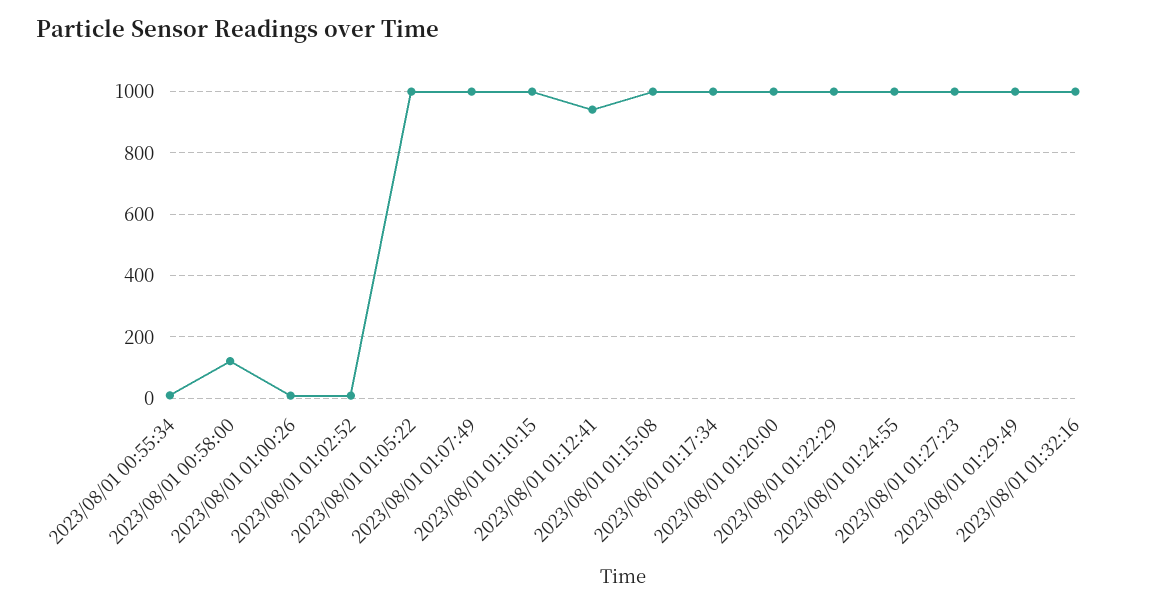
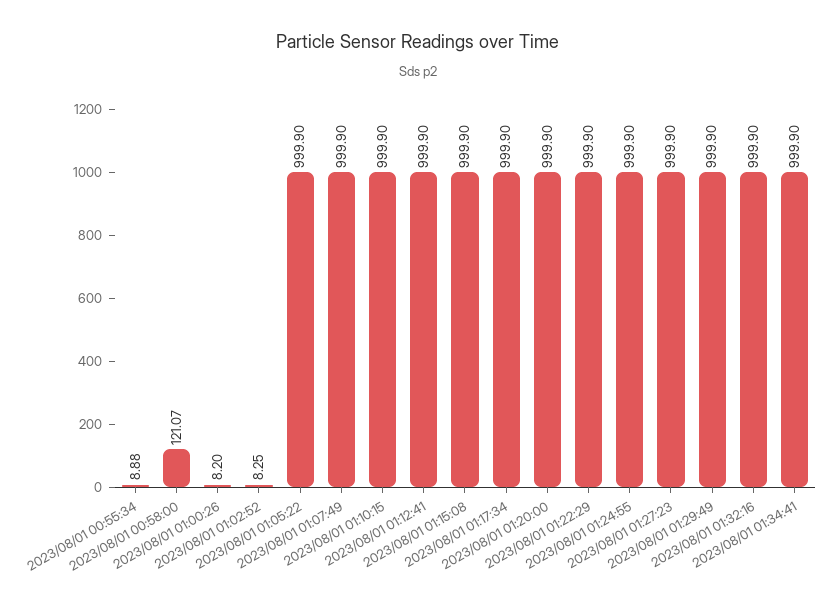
2023/08/01 01:12:41: 940 -> 999.9
2023/08/01 01:34:41: none -> 999.9

